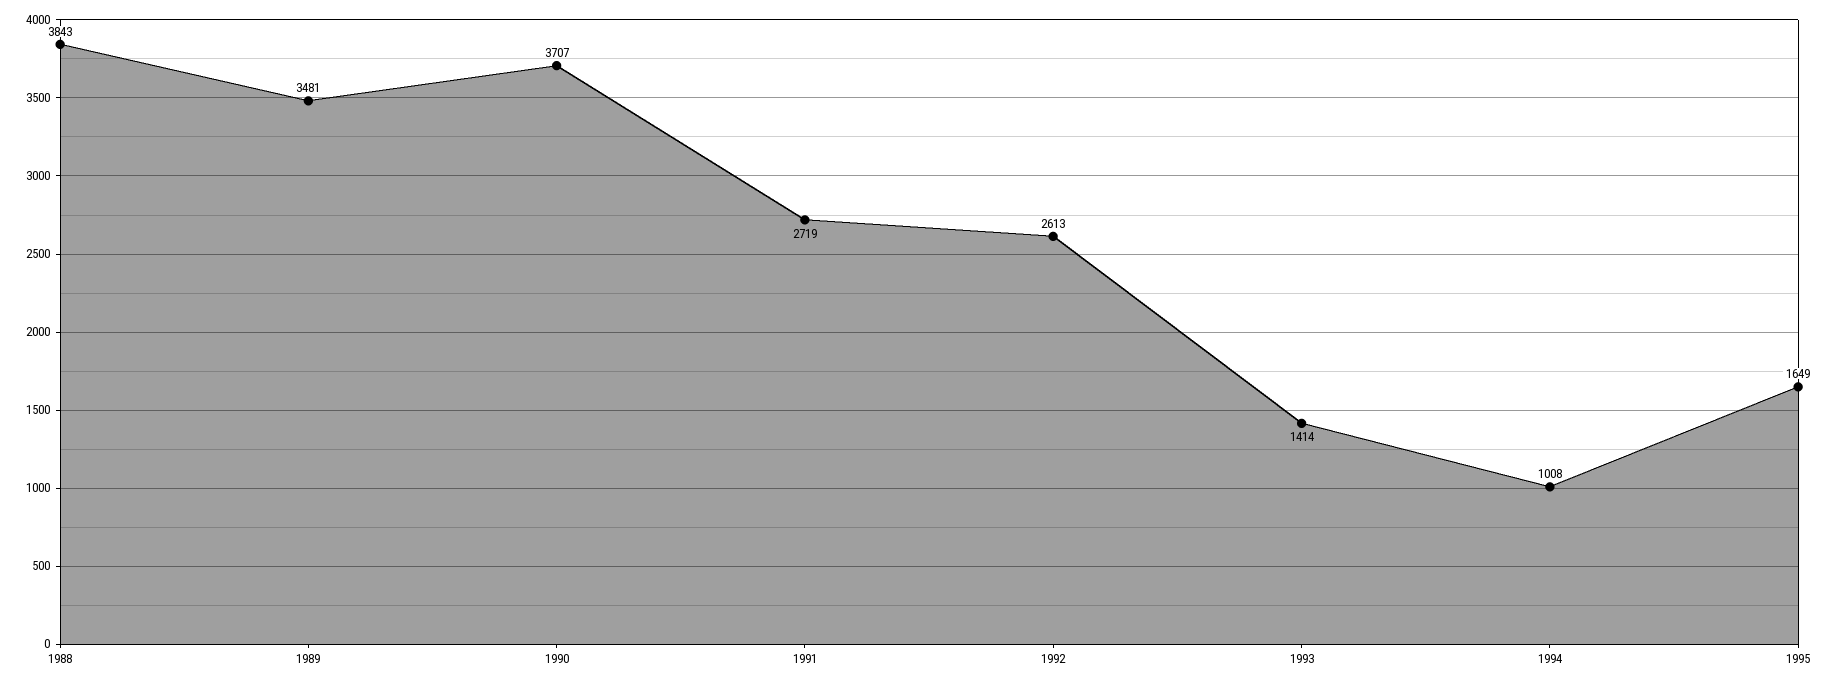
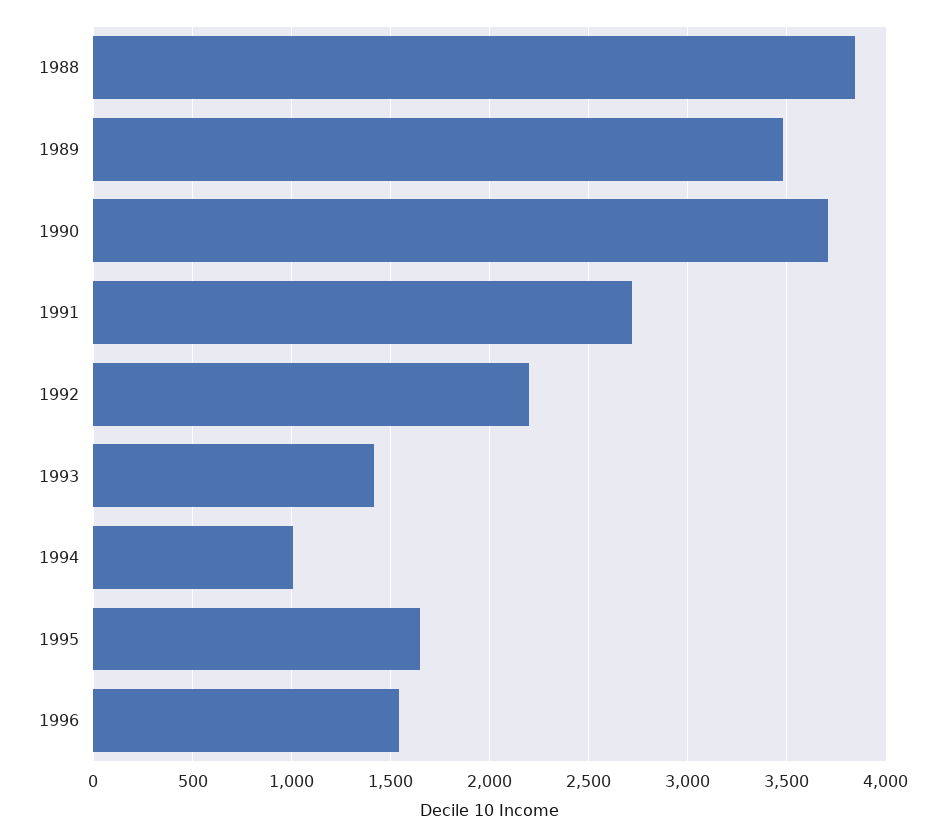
1992: 2613 -> 2200
1996: none -> 1550

